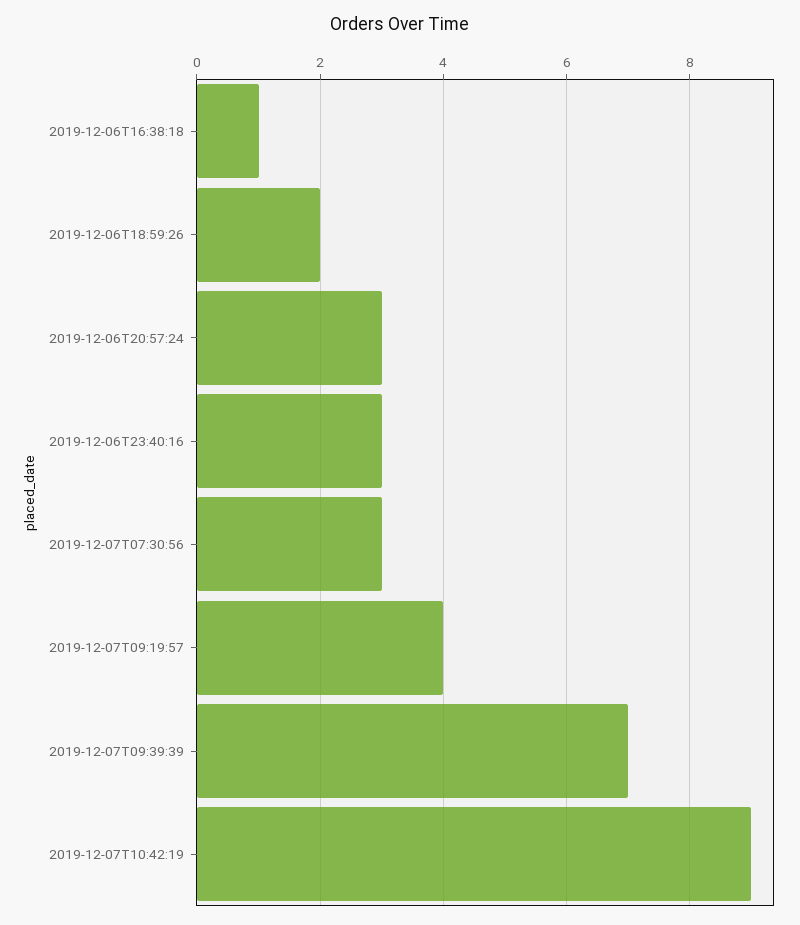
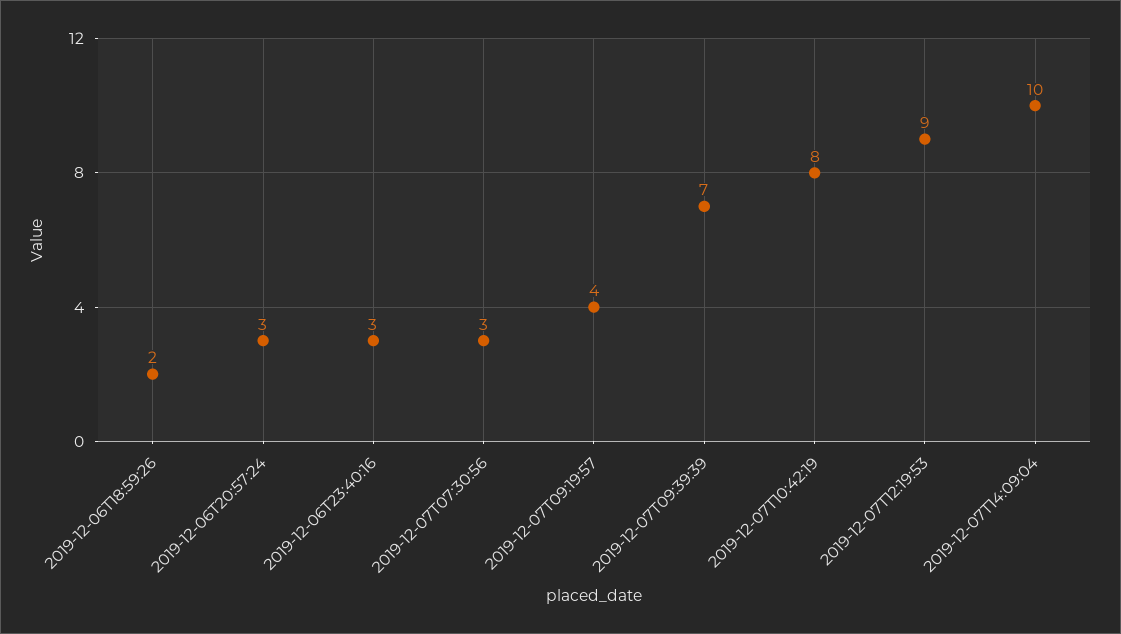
2019-12-06T16:38:18: 1 -> none
2019-12-07T10:42:19: 9 -> 8
2019-12-07T12:19:53: none -> 9
2019-12-07T14:09:04: none -> 10

